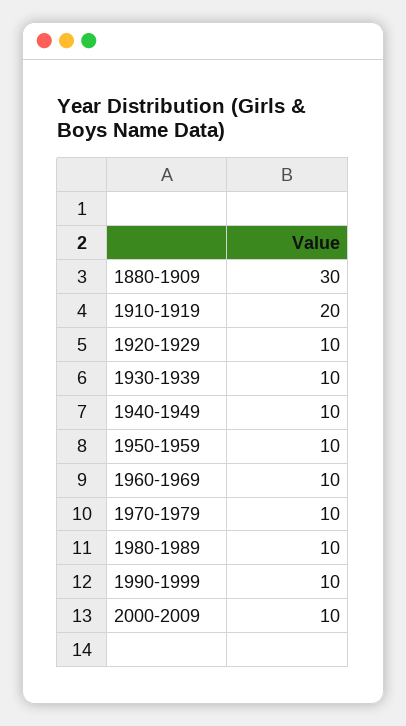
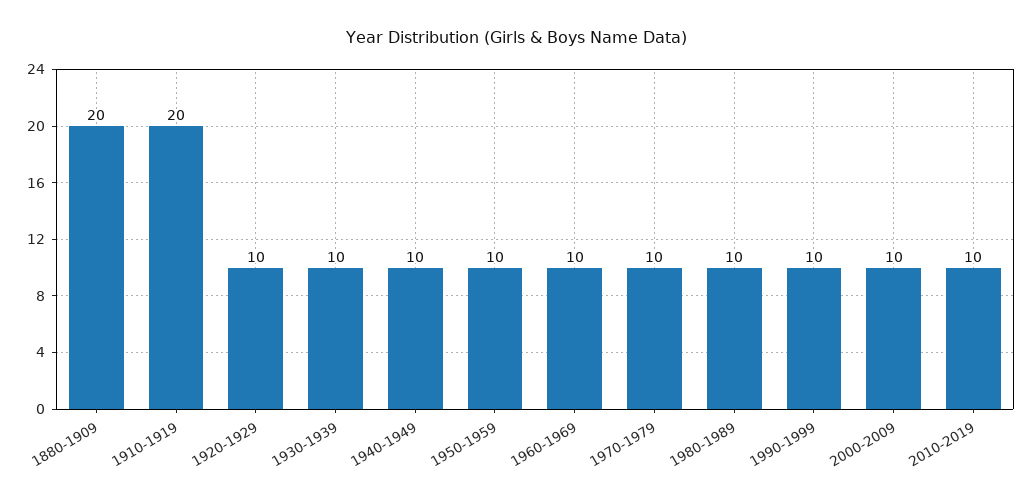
1880-1909: 30 -> 20
2010-2019: none -> 10

